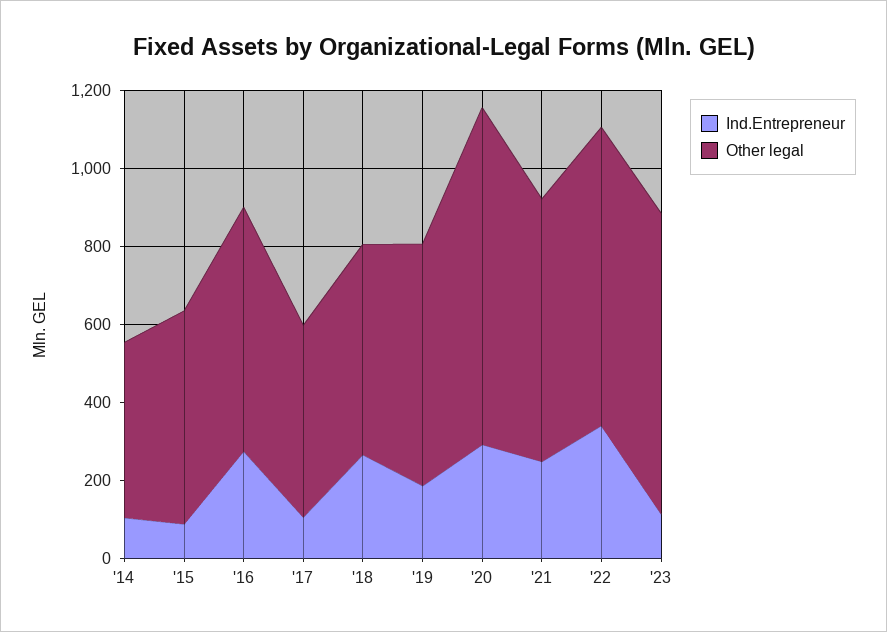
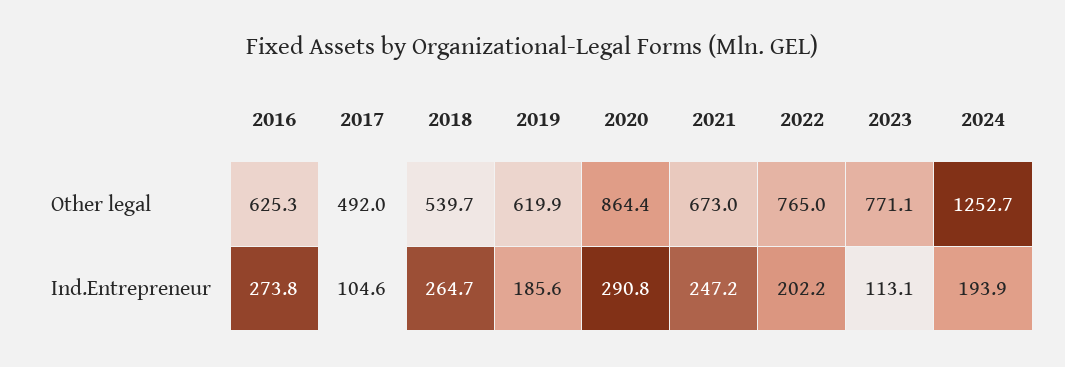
Ind.Entrepreneur, '14: 100 -> none
Other legal, '14: 450 -> none
Ind.Entrepreneur, '15: 100 -> none
Other legal, '15: 550 -> none
Ind.Entrepreneur, '22: 350 -> 202.2
Other legal, 2024: none -> 1252.7
Ind.Entrepreneur, 2024: none -> 193.9

